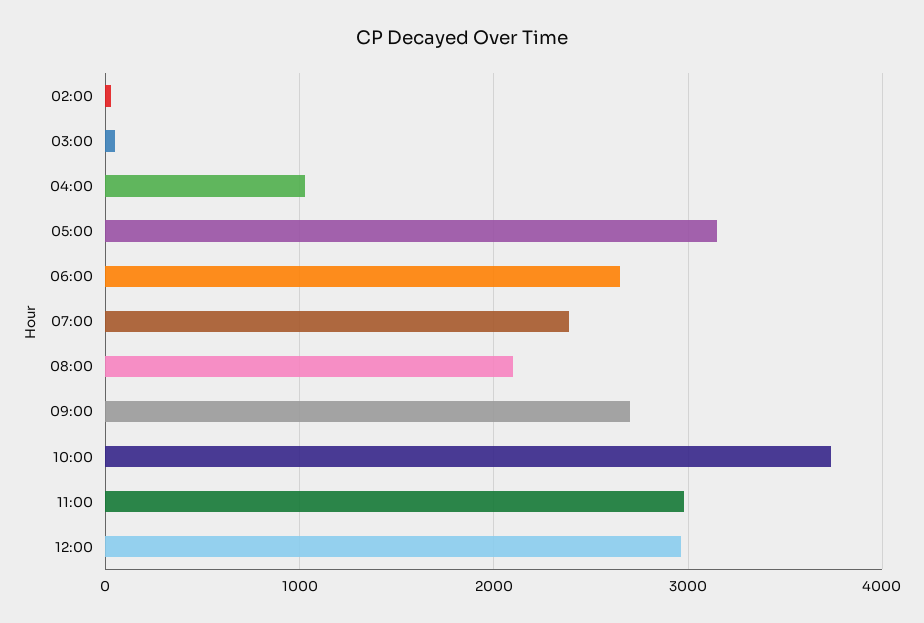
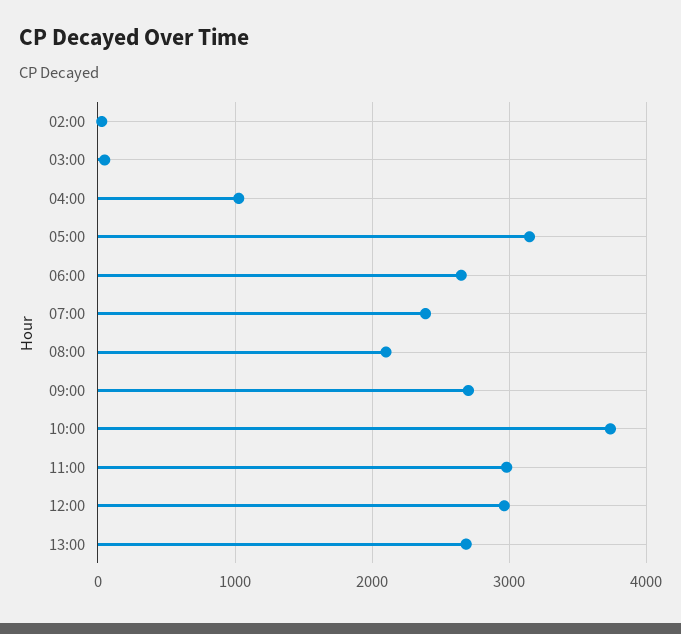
13:00: none -> 2700

